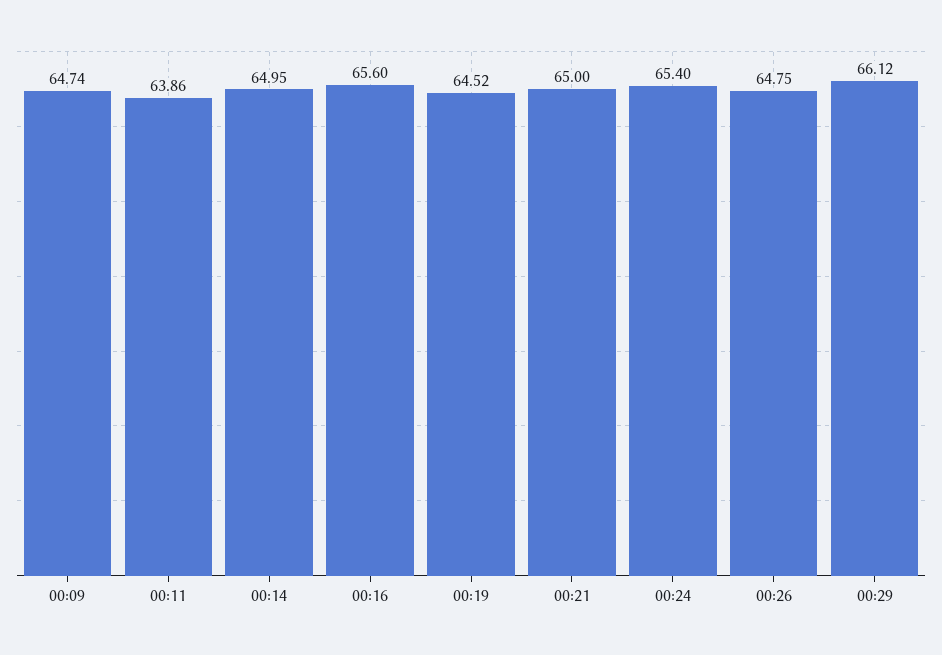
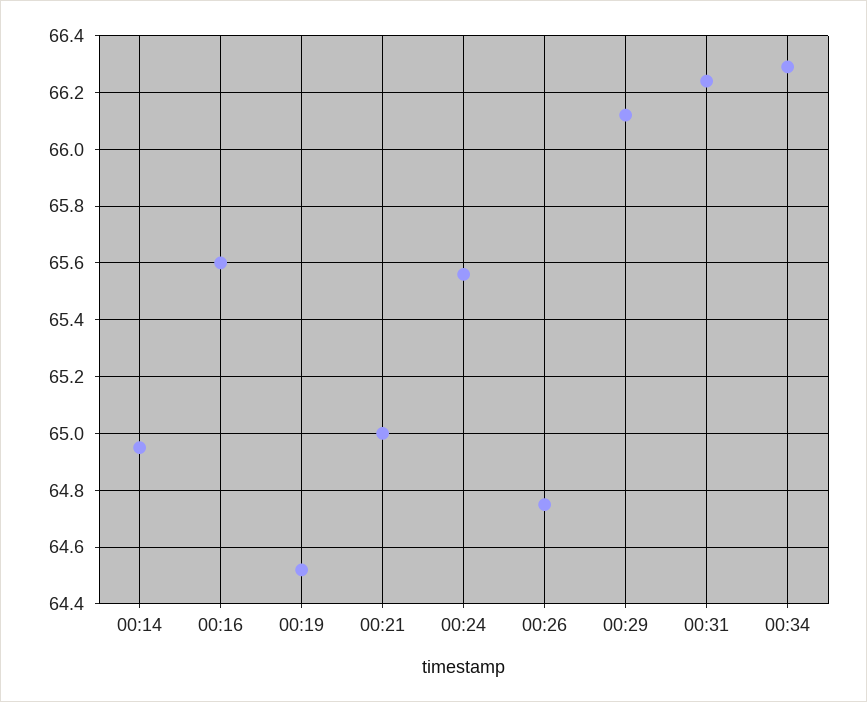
00:09: 64.74 -> none
00:11: 63.86 -> none
00:24: 65.4 -> 65.55
00:31: none -> 66.25
00:34: none -> 66.3

